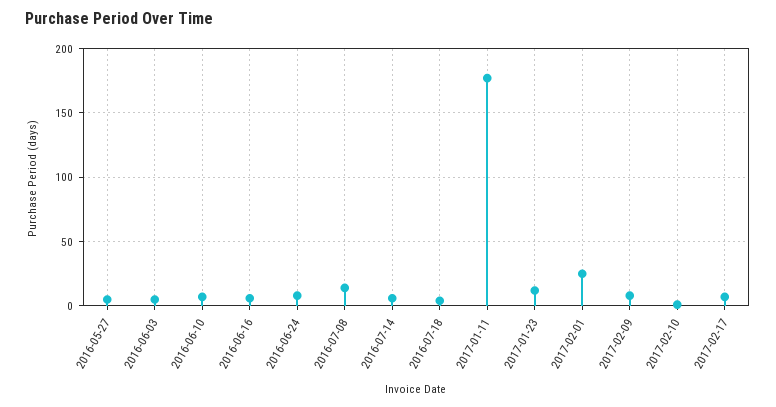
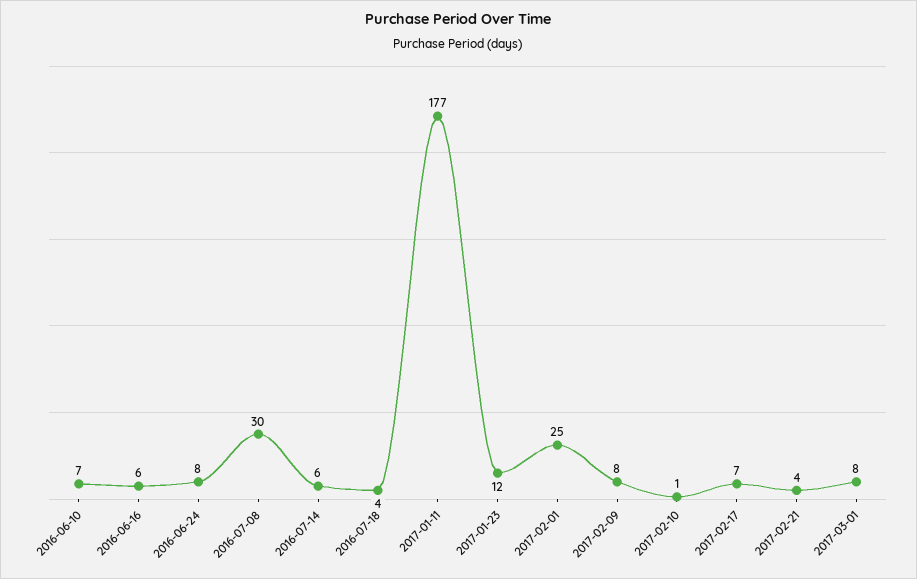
2016-05-27: 5 -> none
2016-06-03: 5 -> none
2016-07-08: 15 -> 30
2017-02-21: none -> 4
2017-03-01: none -> 8

